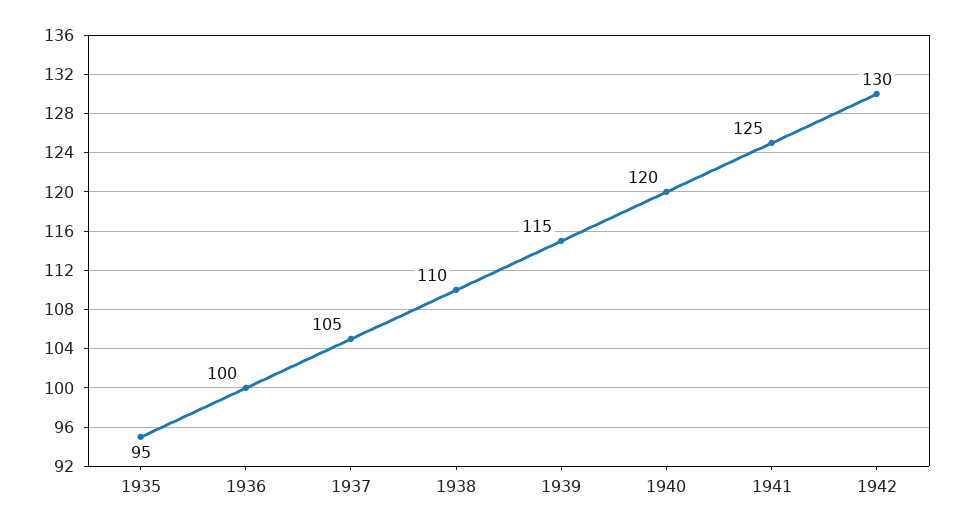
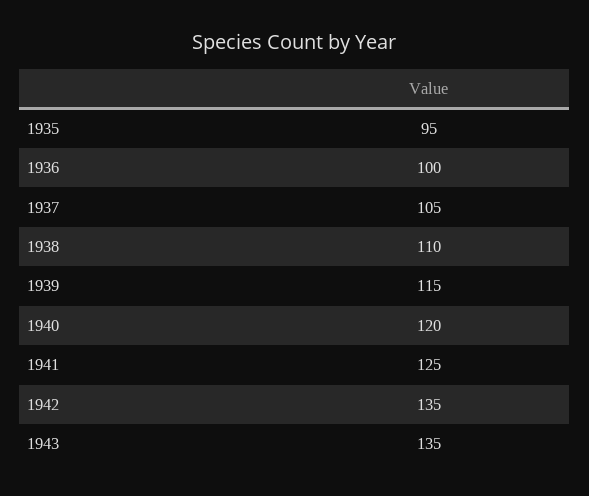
1942: 130 -> 135
1943: none -> 135

